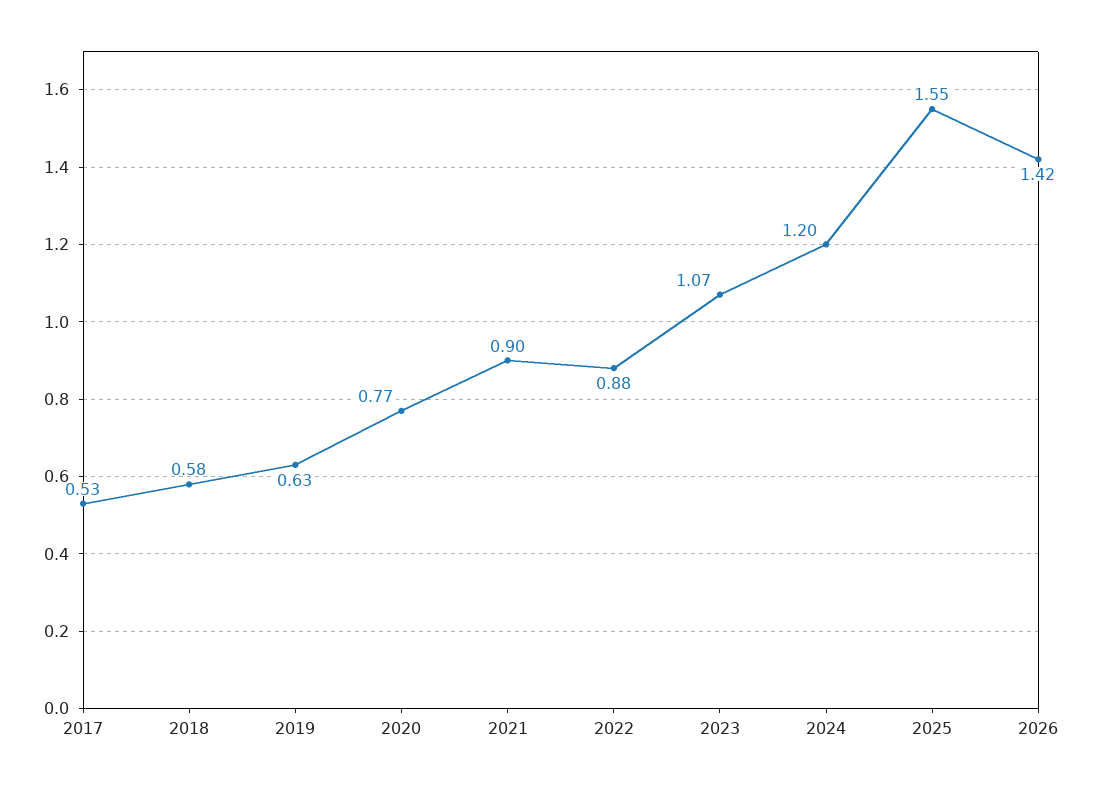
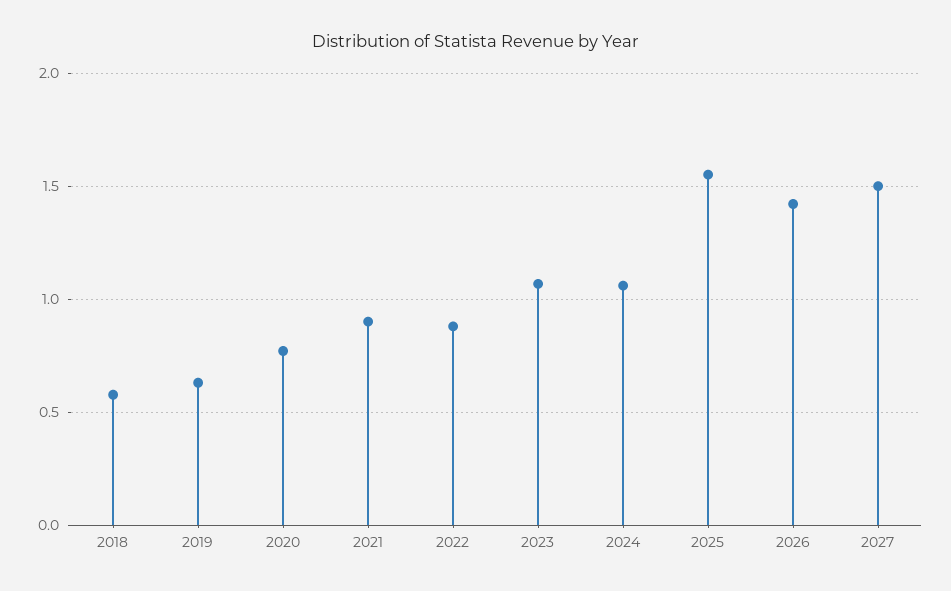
2017: 0.53 -> none
2024: 1.2 -> 1.05
2027: none -> 1.5

